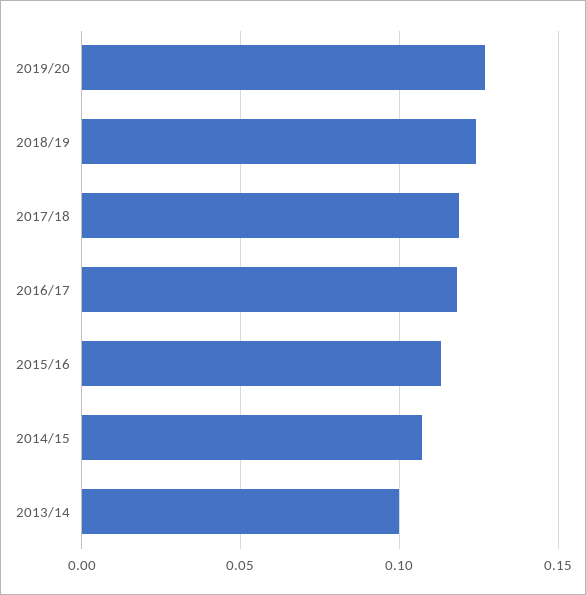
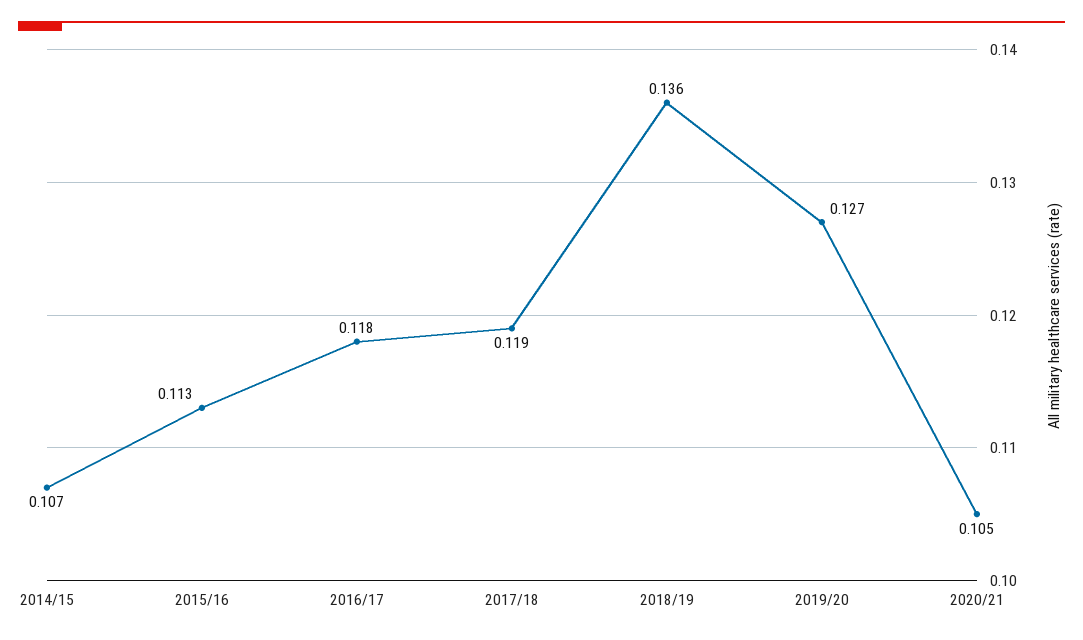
2018/19: 0.125 -> 0.136
2013/14: 0.1 -> none
2020/21: none -> 0.105

